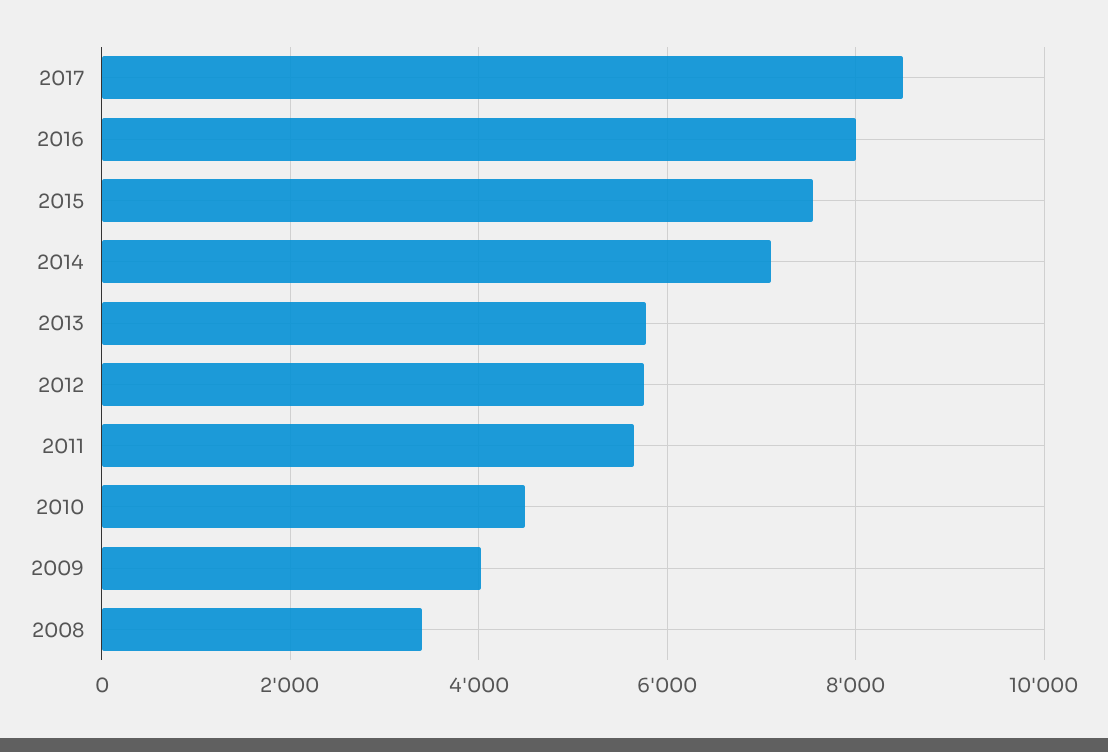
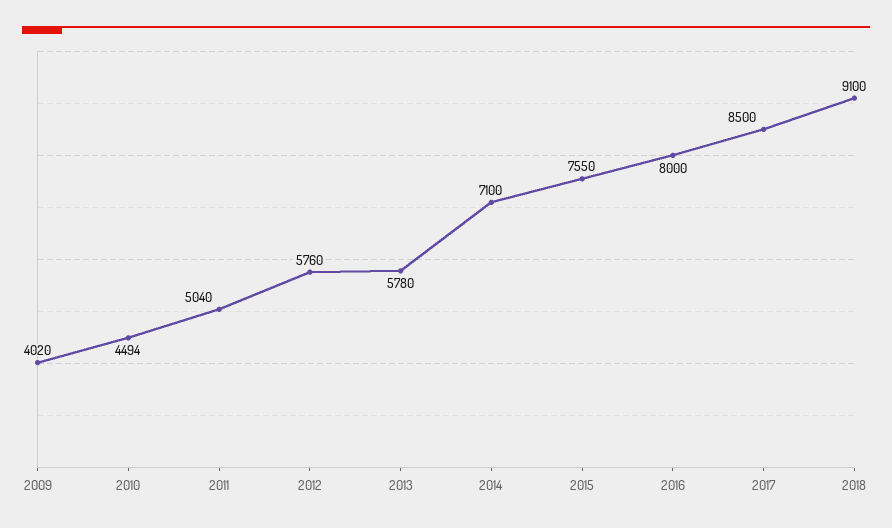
2011: 5600 -> 5040
2008: 3400 -> none
2018: none -> 9100

